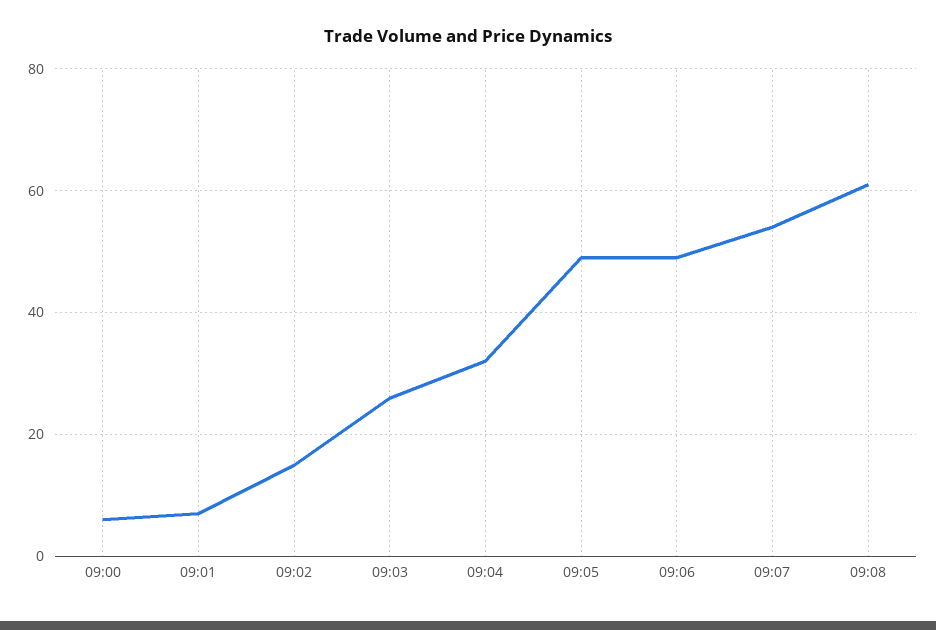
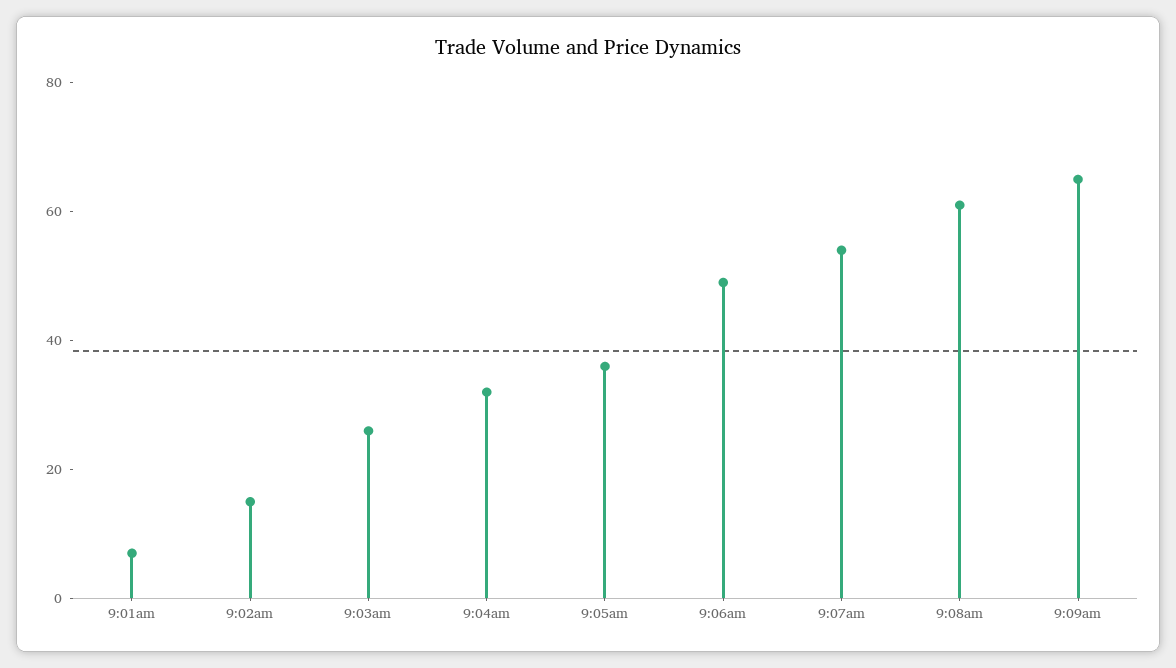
09:00: 5 -> none
09:05: 50 -> 35
9:09am: none -> 65

